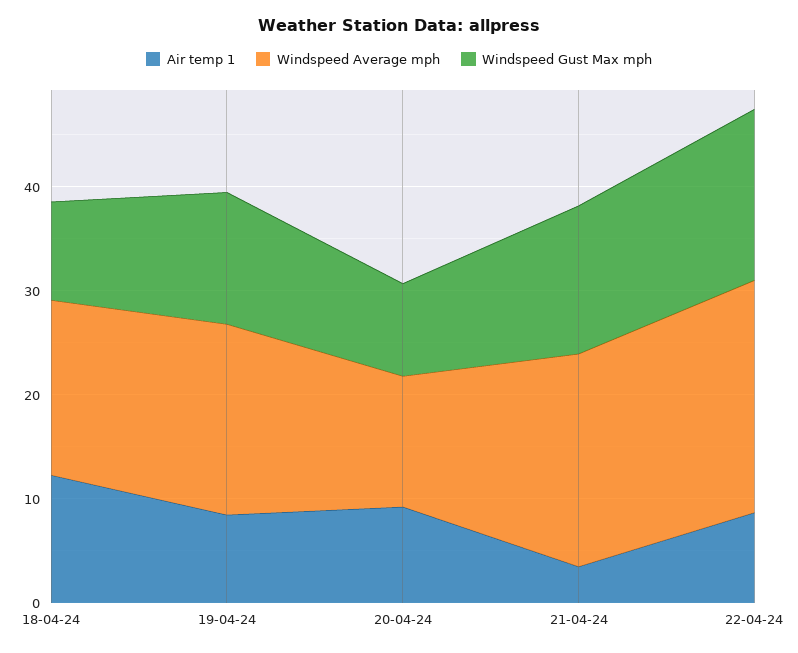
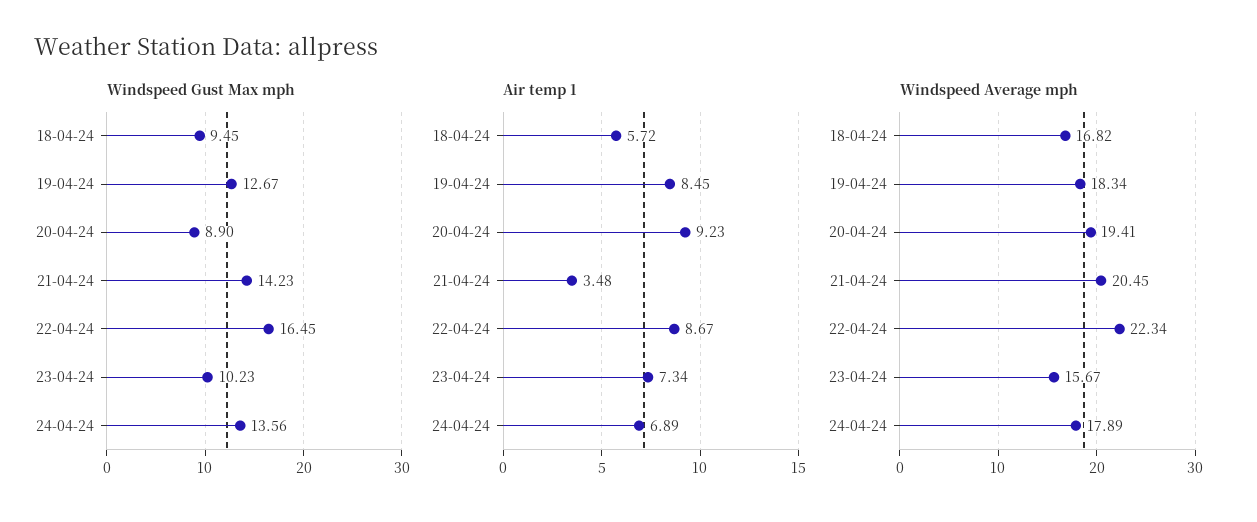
Air temp 1, 18-04-24: 12 -> 5.72
Windspeed Average mph, 20-04-24: 12 -> 19.41
Windspeed Gust Max mph, 23-04-24: none -> 10.23
Windspeed Gust Max mph, 24-04-24: none -> 13.56
Air temp 1, 23-04-24: none -> 7.34
Air temp 1, 24-04-24: none -> 6.89
Windspeed Average mph, 23-04-24: none -> 15.67
Windspeed Average mph, 24-04-24: none -> 17.89

